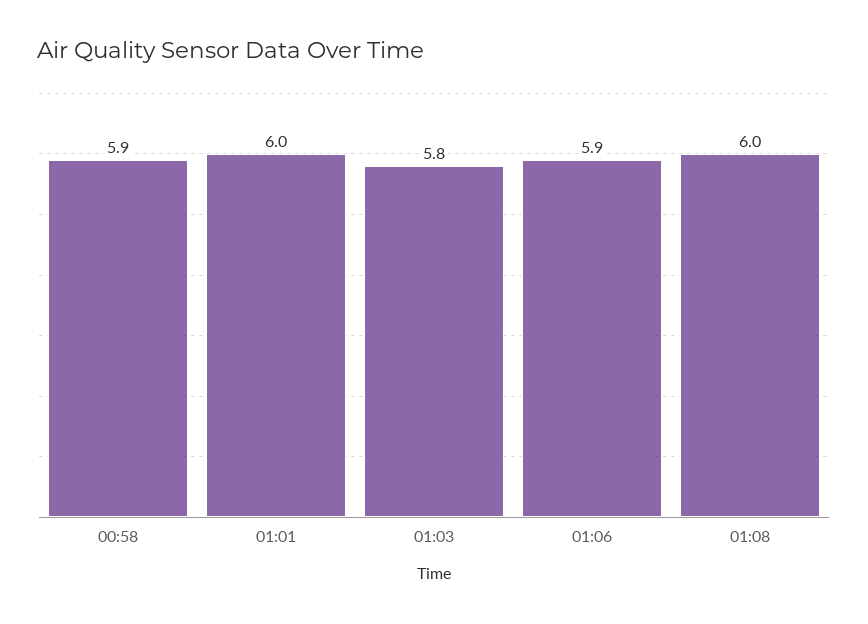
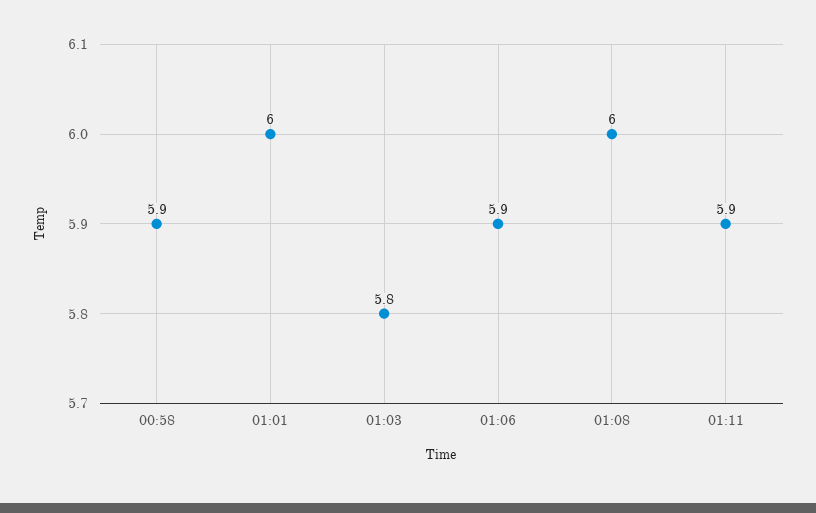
01:11: none -> 5.9

